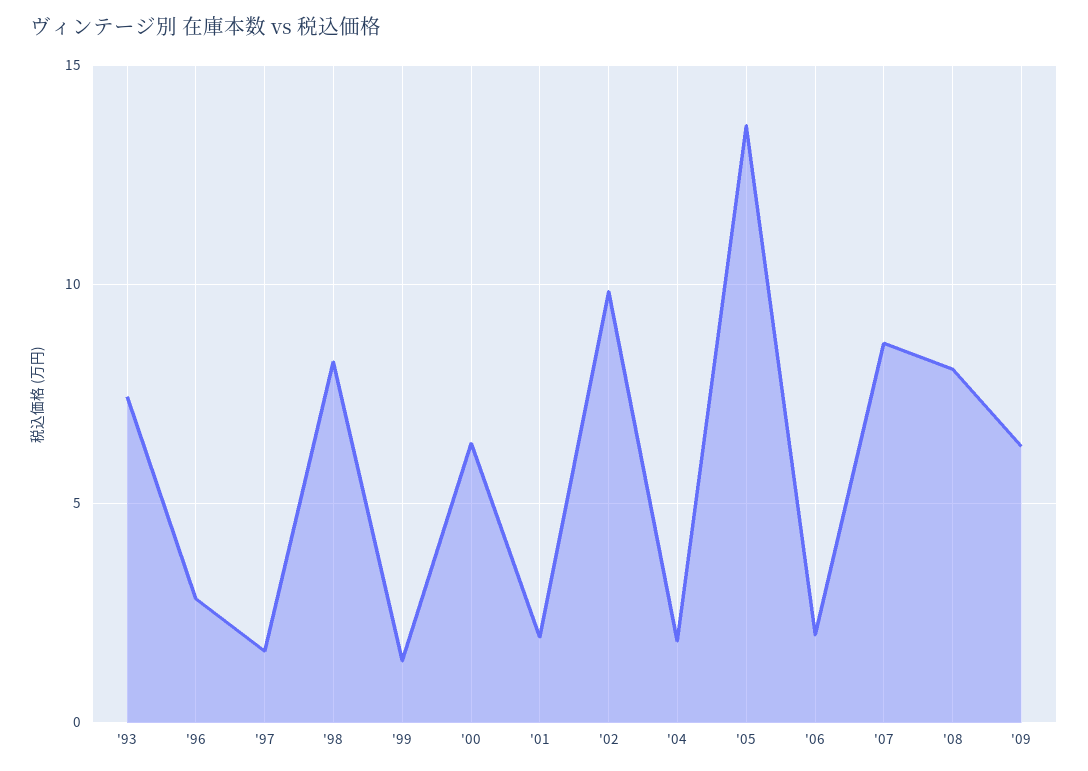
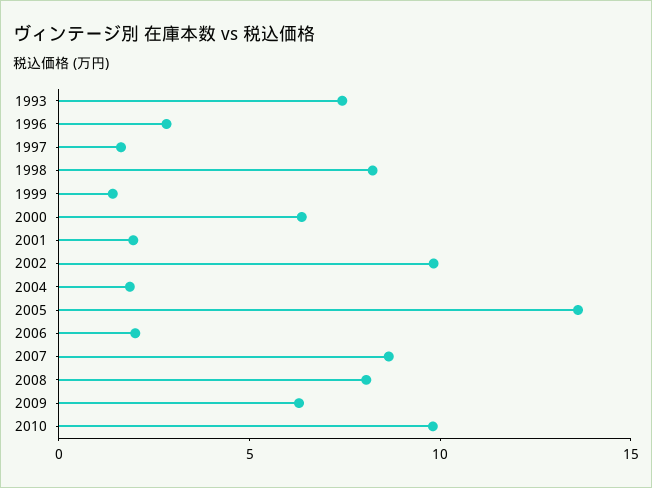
2010: none -> 10

